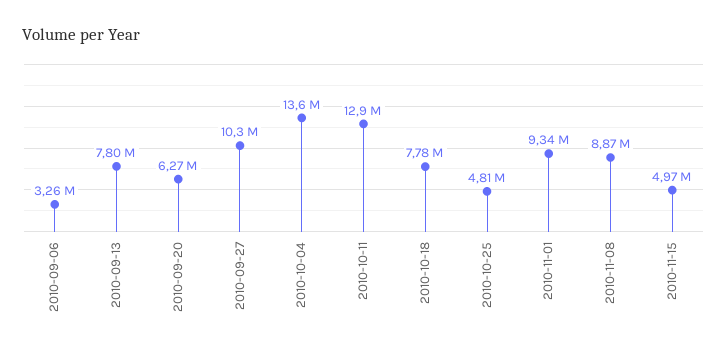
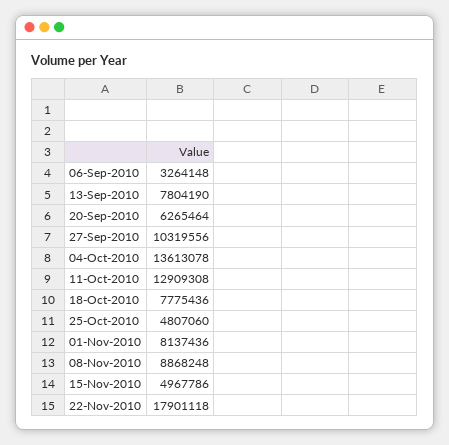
2010-11-01: 9340000 -> 8137436
22-Nov-2010: none -> 17901118

